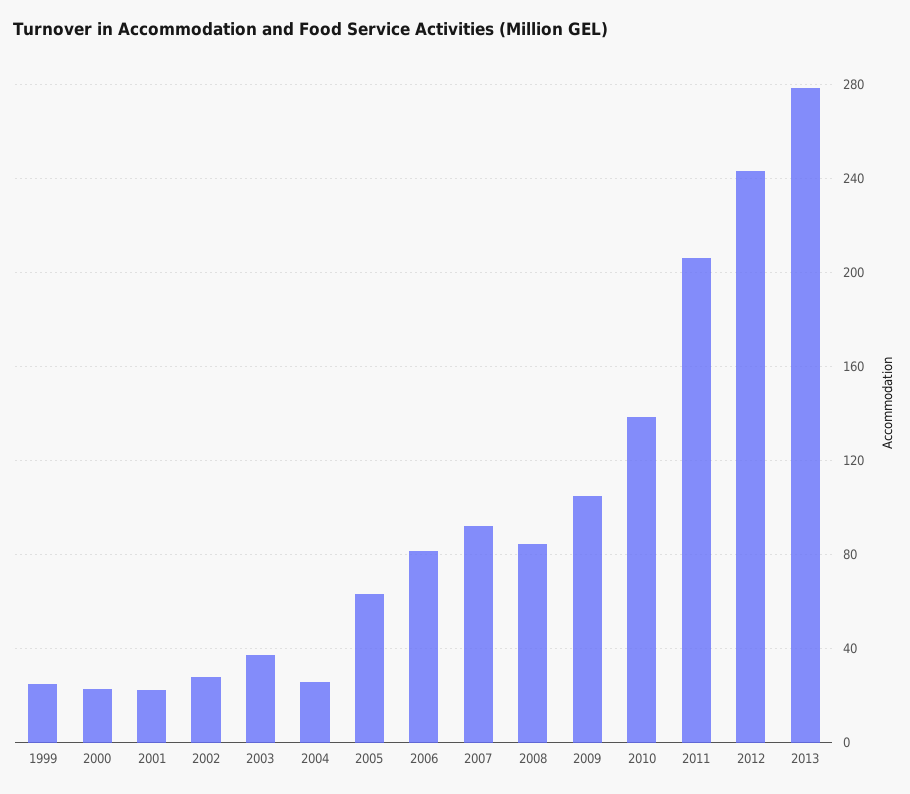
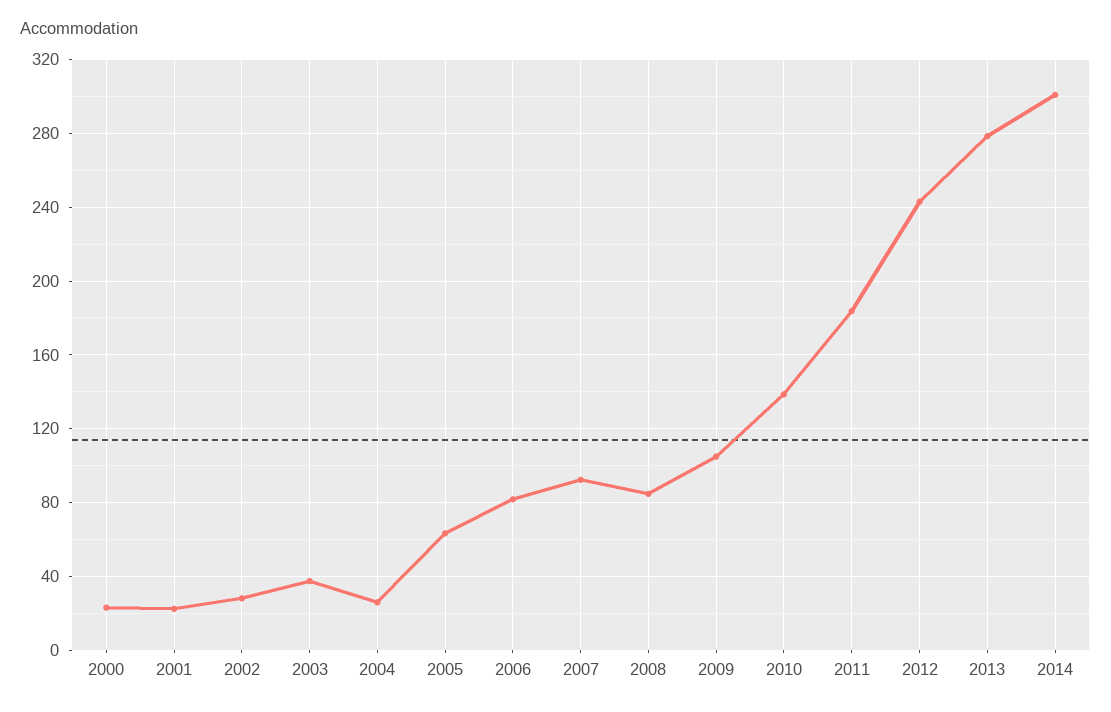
1999: 25 -> none
2011: 205 -> 185
2014: none -> 300

